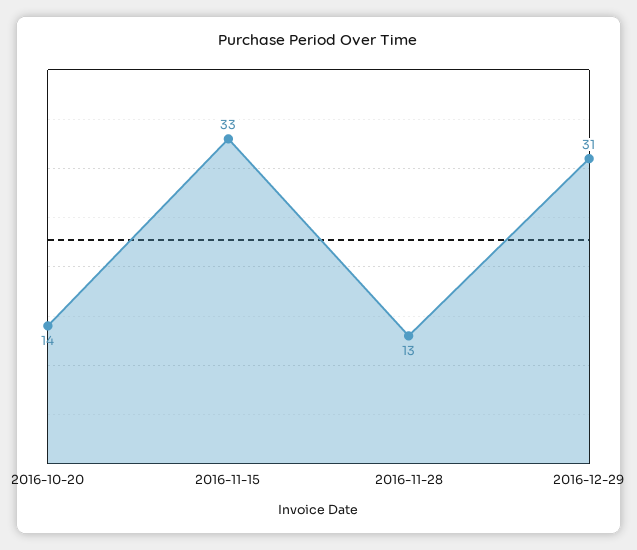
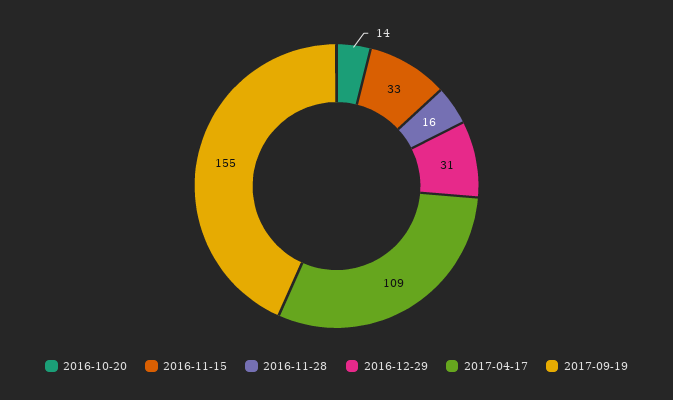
2016-11-28: 13 -> 16
2017-04-17: none -> 109
2017-09-19: none -> 155

